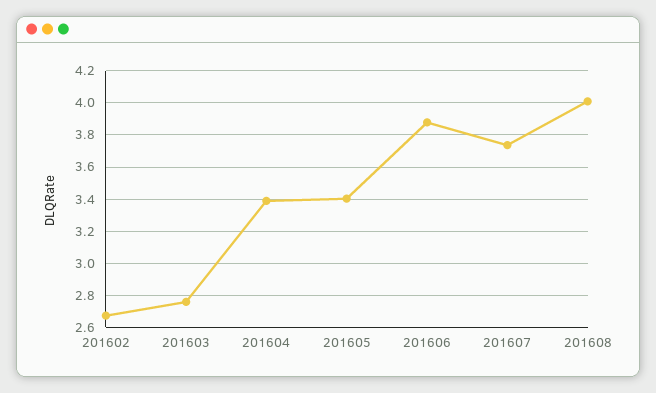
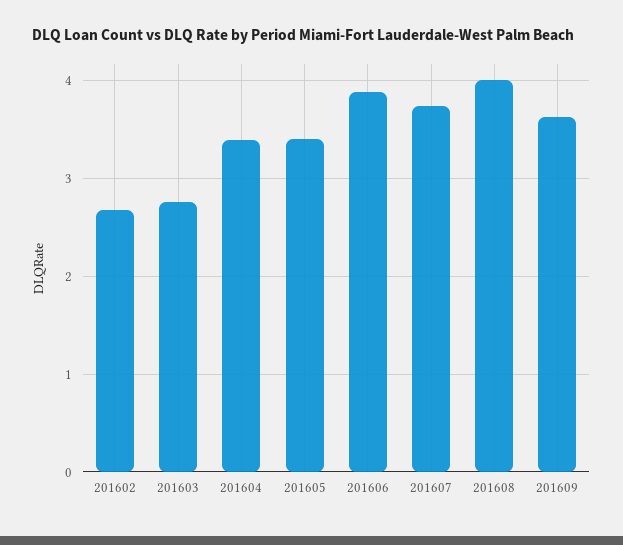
201609: none -> 3.6

